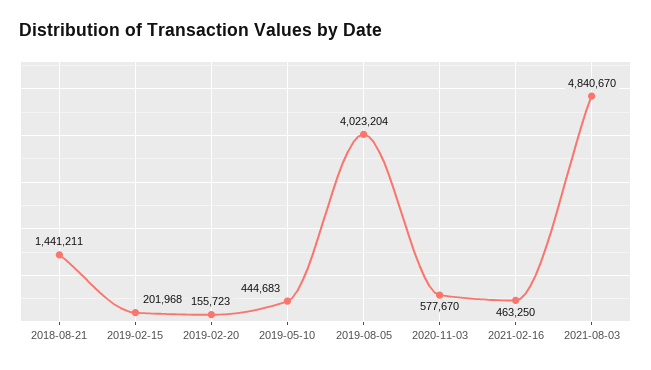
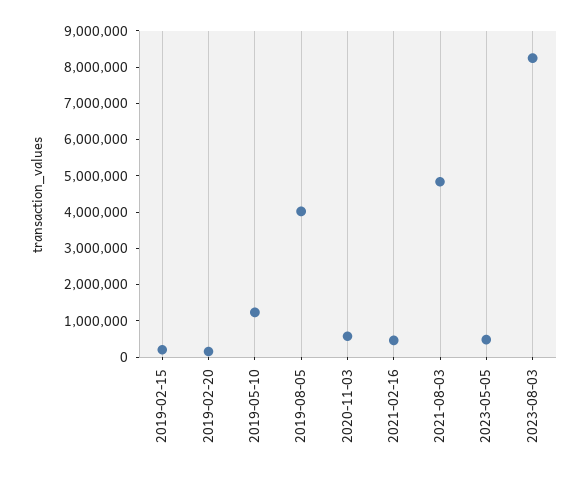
2018-08-21: 1441211 -> none
2019-05-10: 444683 -> 1250000
2023-05-05: none -> 500000
2023-08-03: none -> 8250000

